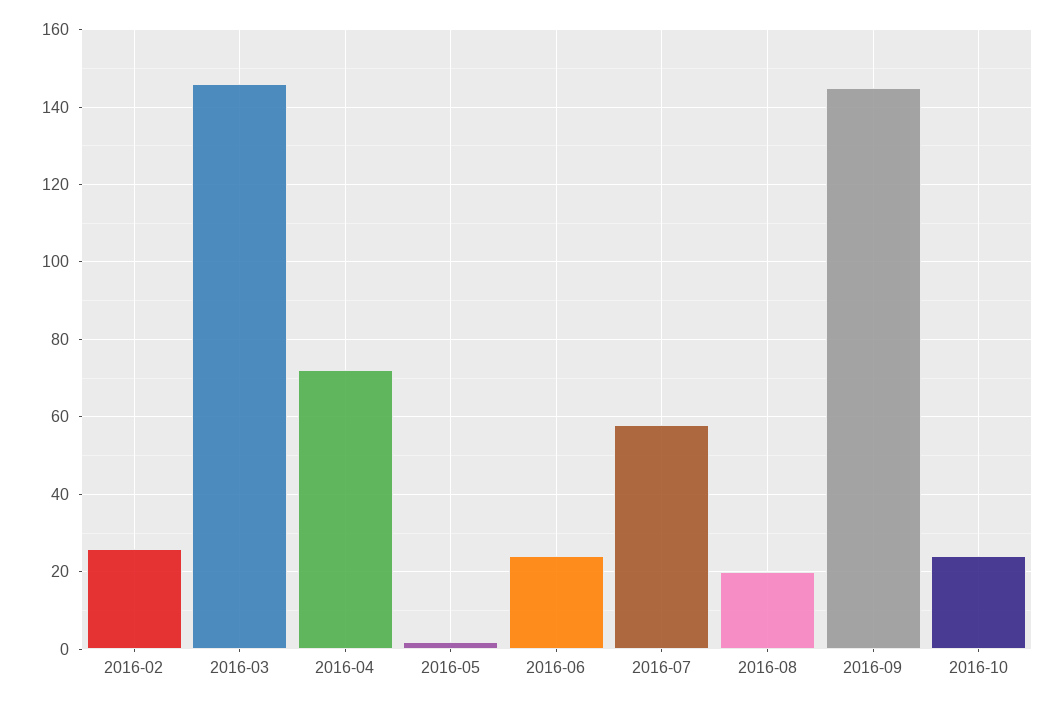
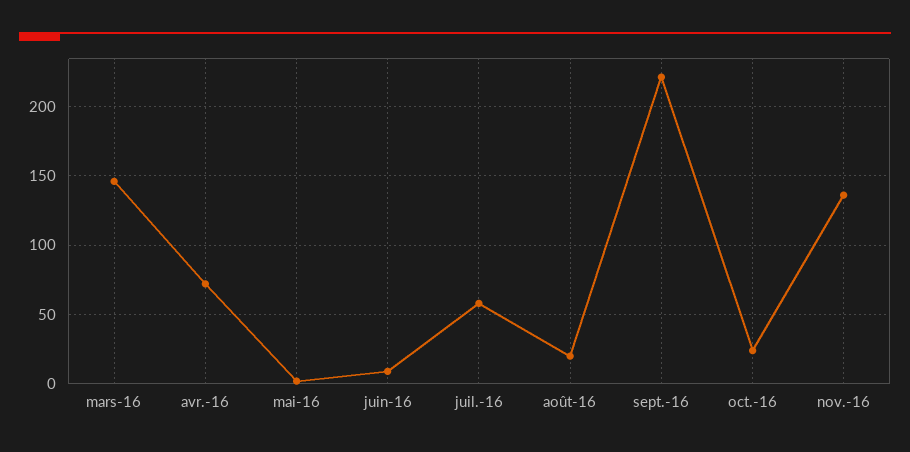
2016-02: 25 -> none
2016-06: 25 -> 10
2016-09: 145 -> 220
nov.-16: none -> 135

